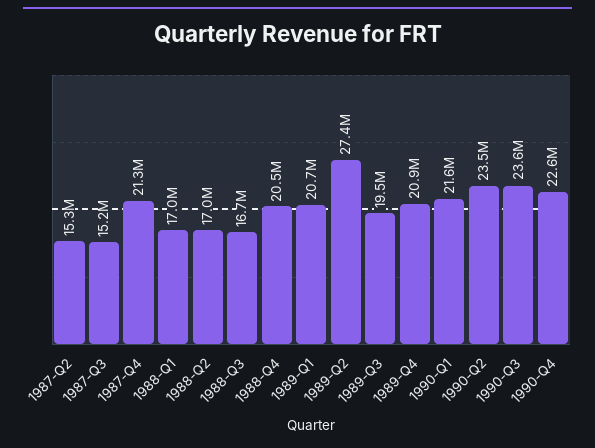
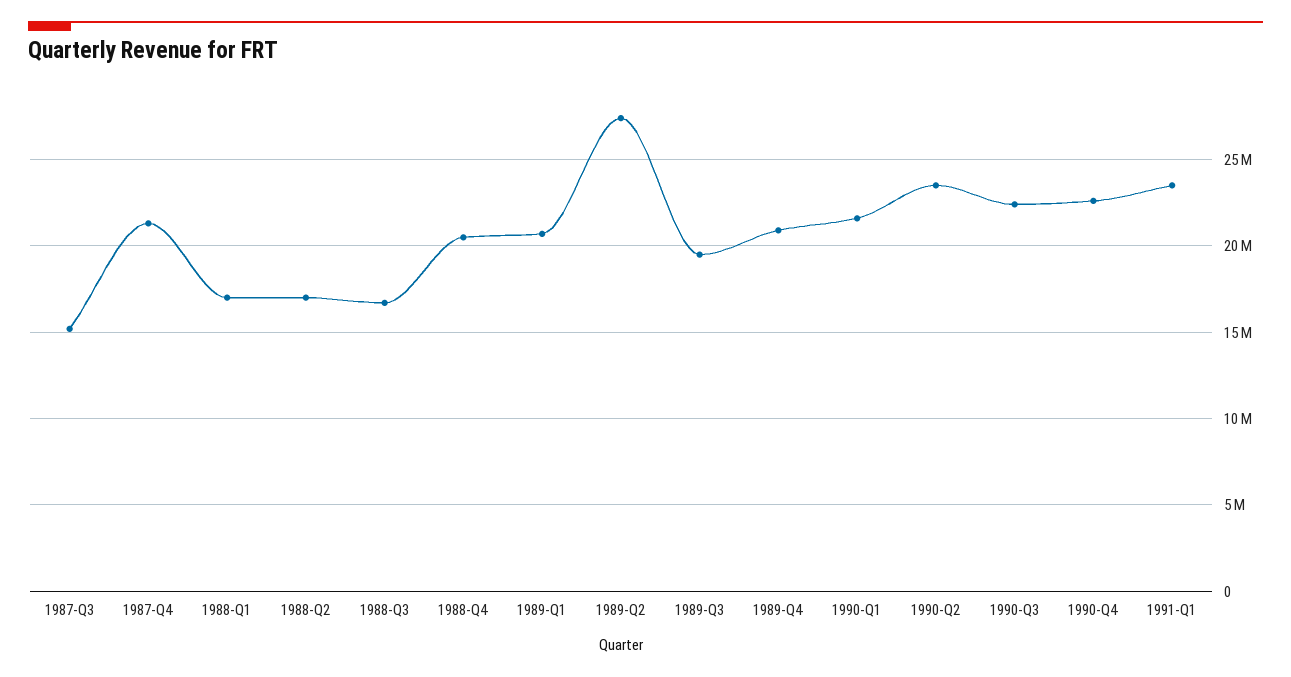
1987-Q2: 15300000 -> none
1990-Q3: 23600000 -> 22500000
1991-Q1: none -> 23500000

